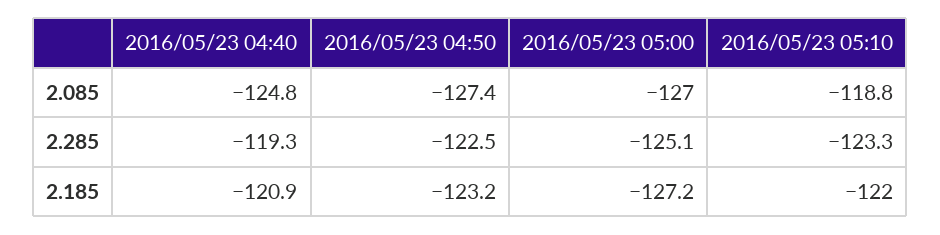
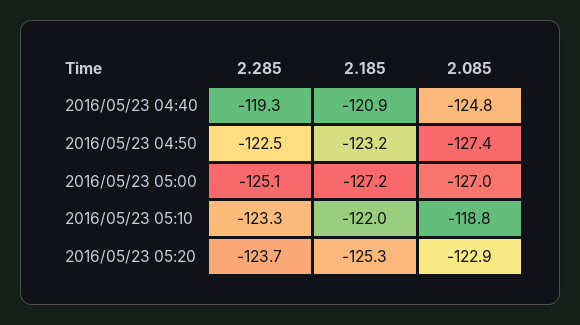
2016/05/23 05:20, 2.285: none -> -123.7
2016/05/23 05:20, 2.185: none -> -125.3
2016/05/23 05:20, 2.085: none -> -122.9

